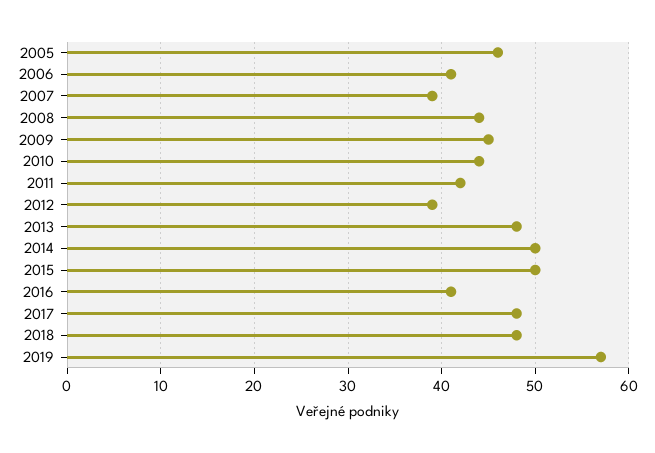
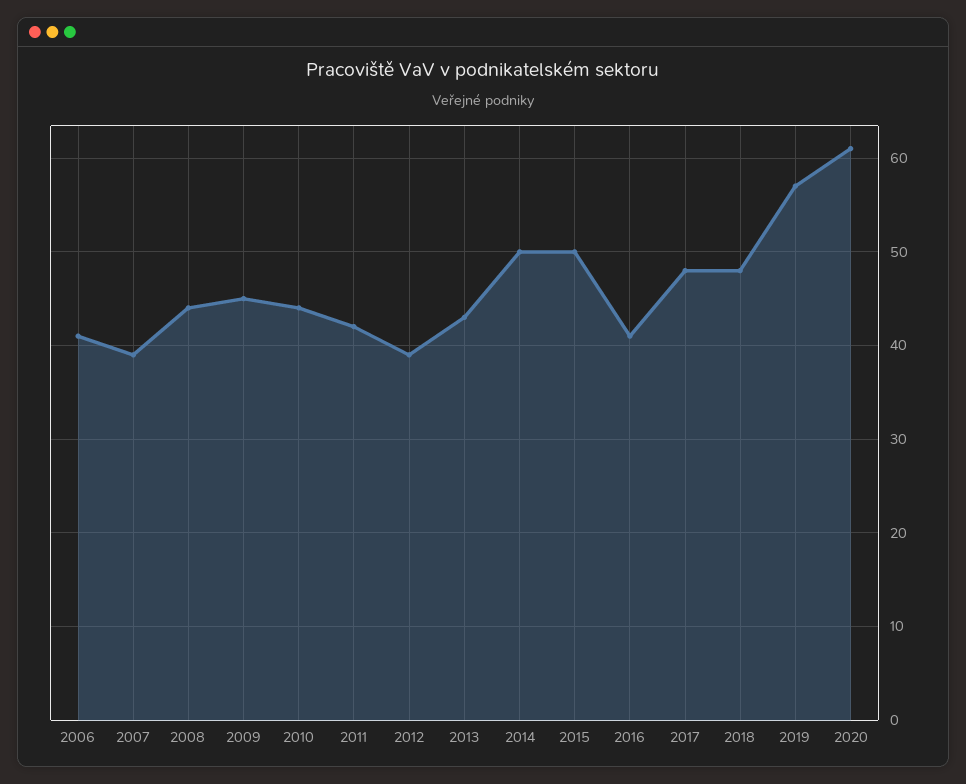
2005: 46 -> none
2013: 48 -> 43
2020: none -> 61

